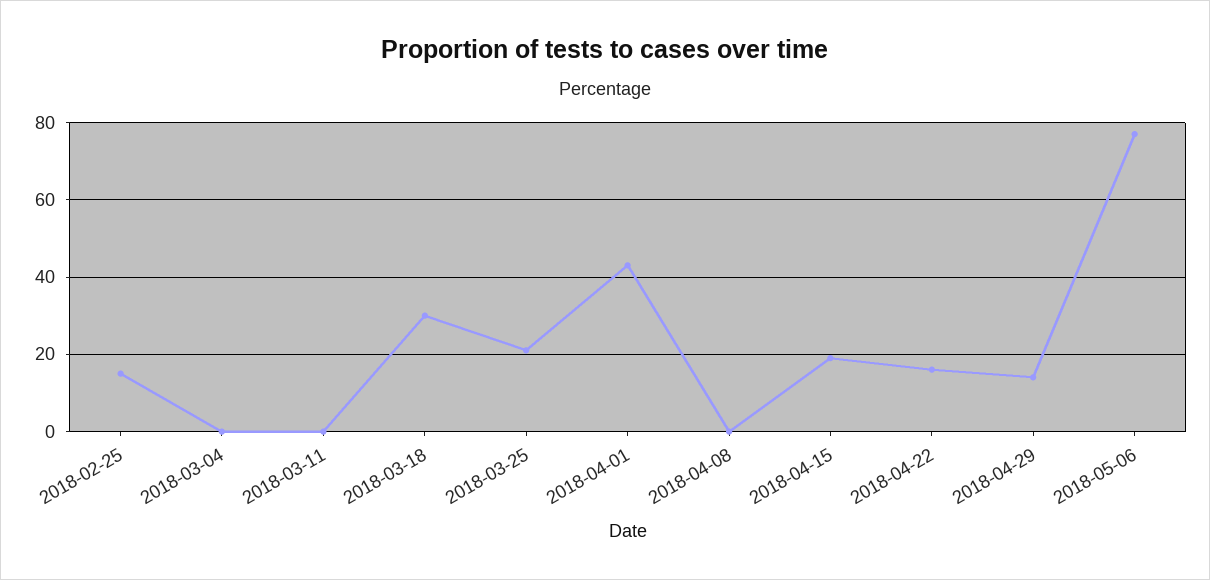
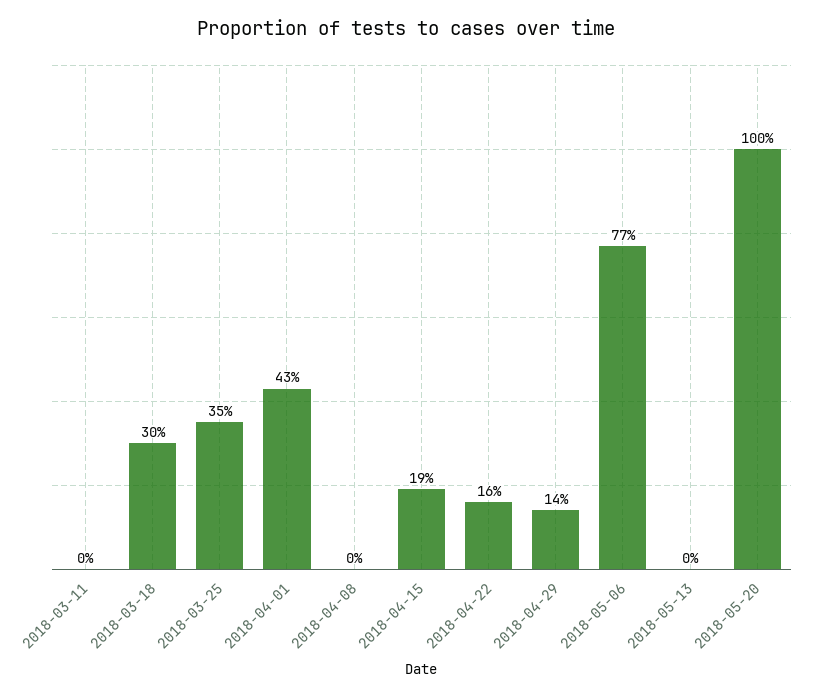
2018-02-25: 15 -> none
2018-03-04: 0 -> none
2018-03-25: 20 -> 35
2018-05-13: none -> 0
2018-05-20: none -> 100

